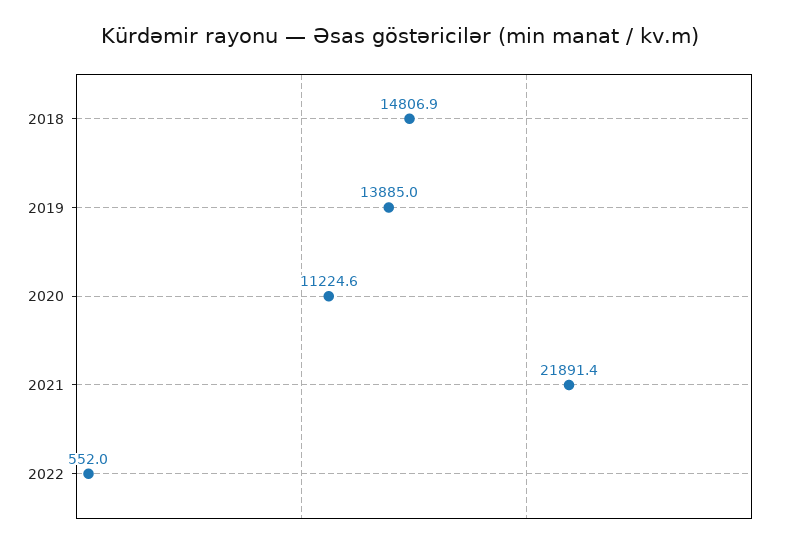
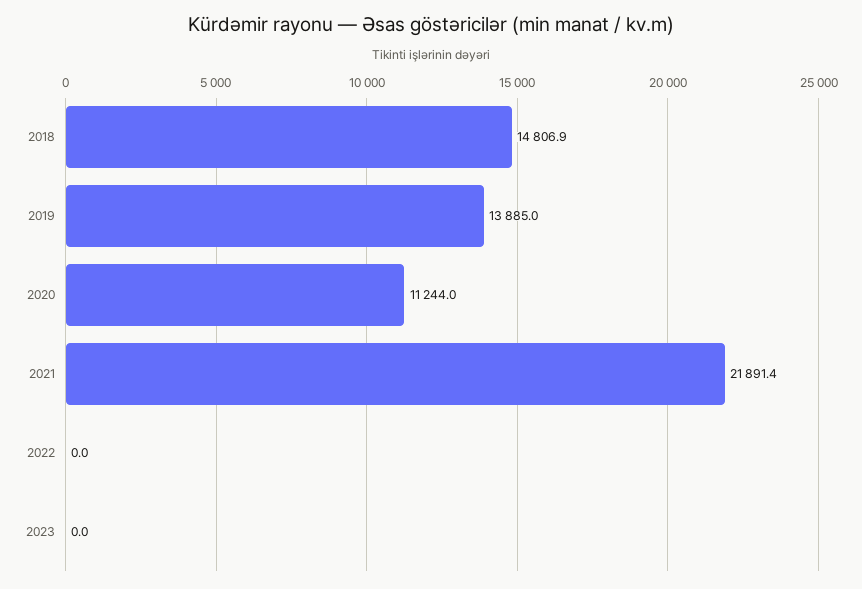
2020: 11224.6 -> 11244
2022: 552 -> 0
2023: none -> 0

